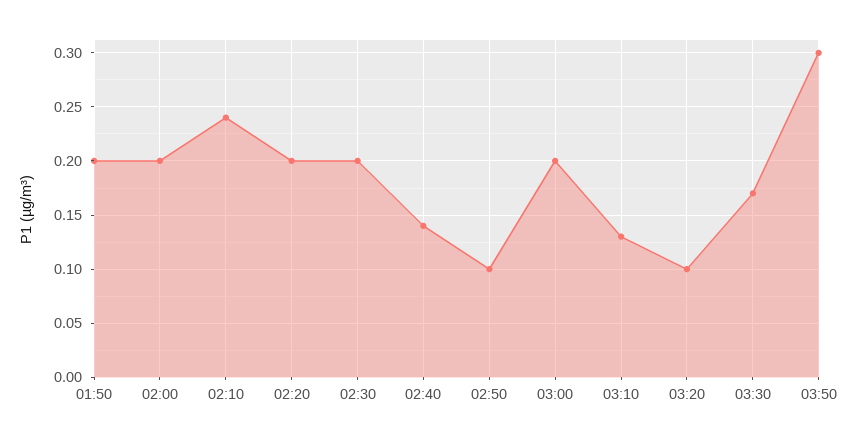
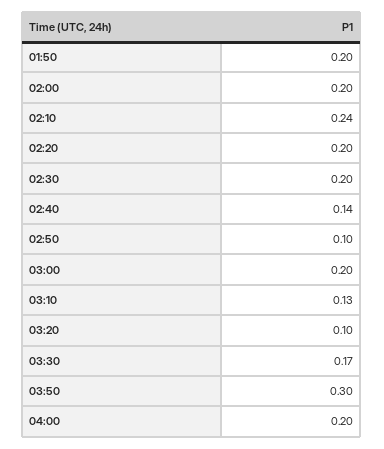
04:00: none -> 0.2

